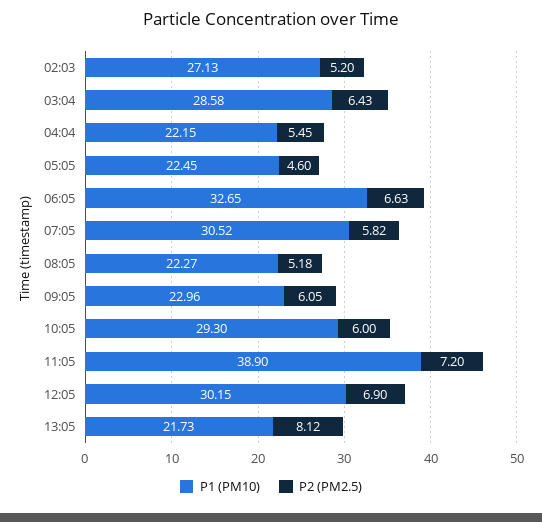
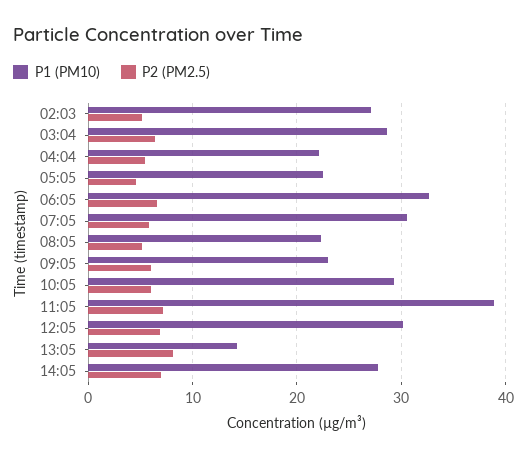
P1 (PM10), 13:05: 21.73 -> 14
P1 (PM10), 14:05: none -> 28
P2 (PM2.5), 14:05: none -> 7

